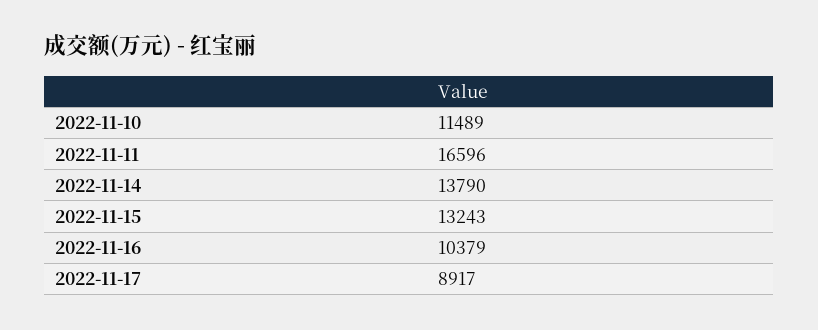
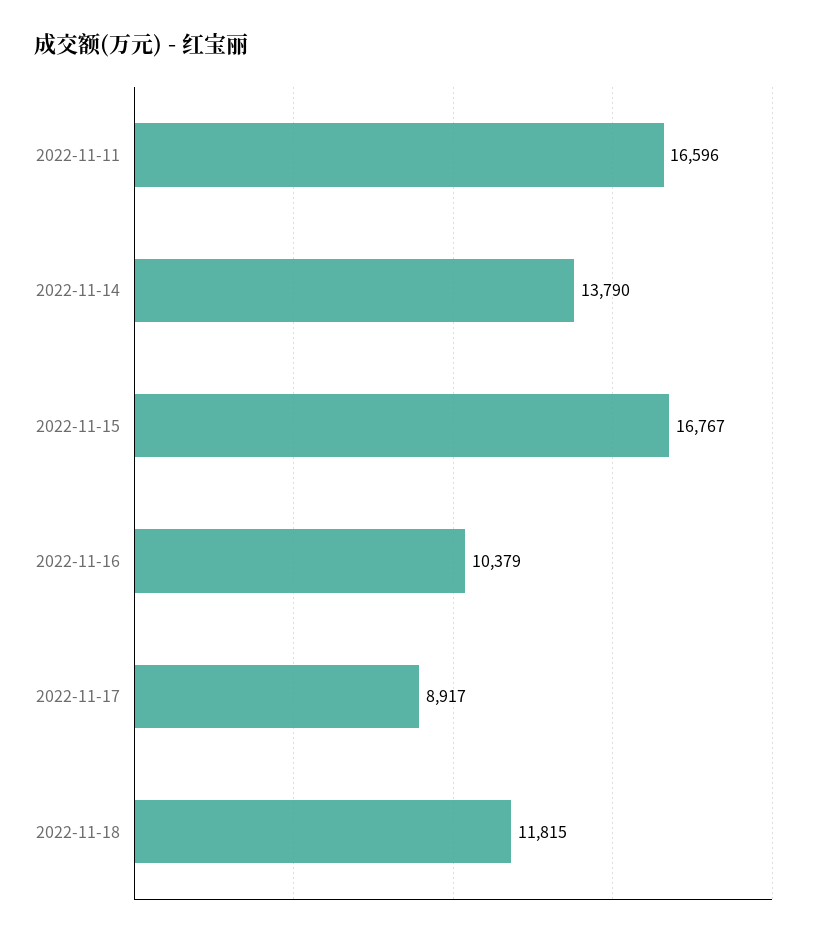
2022-11-10: 11489 -> none
2022-11-15: 13243 -> 16767
2022-11-18: none -> 11815

